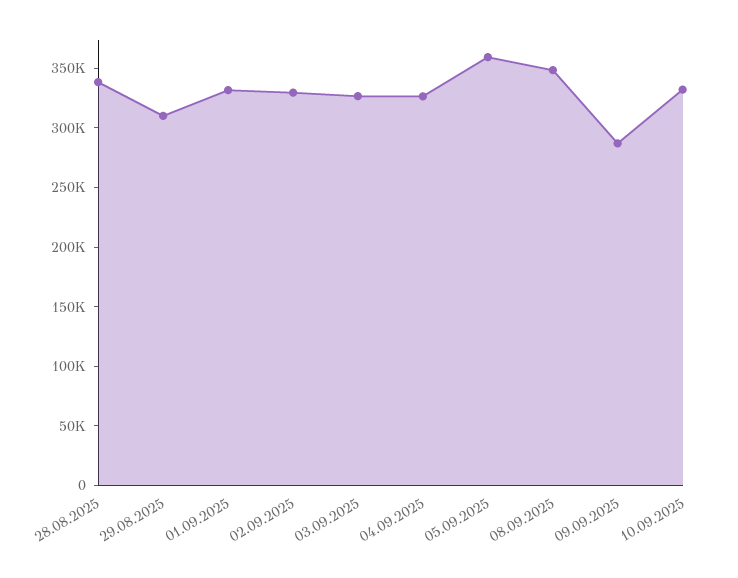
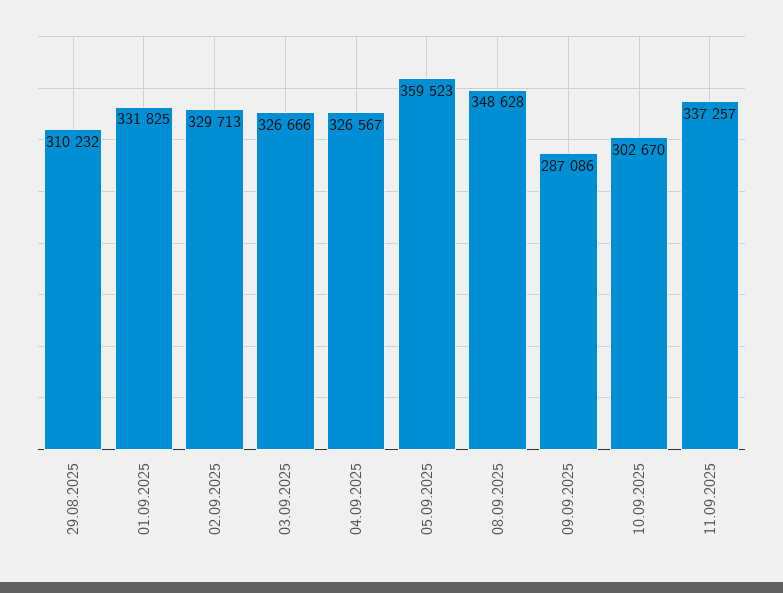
28.08.2025: 340000 -> none
10.09.2025: 330000 -> 302670
11.09.2025: none -> 337257

